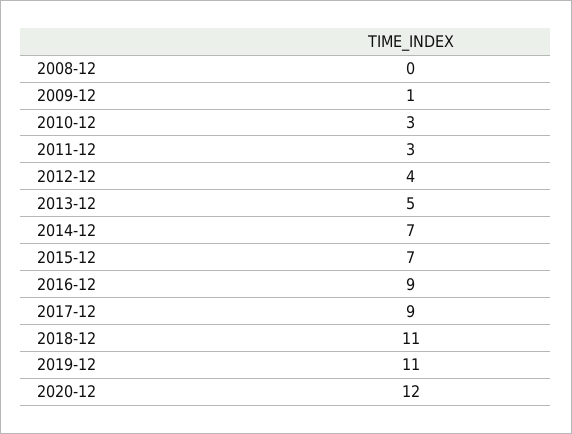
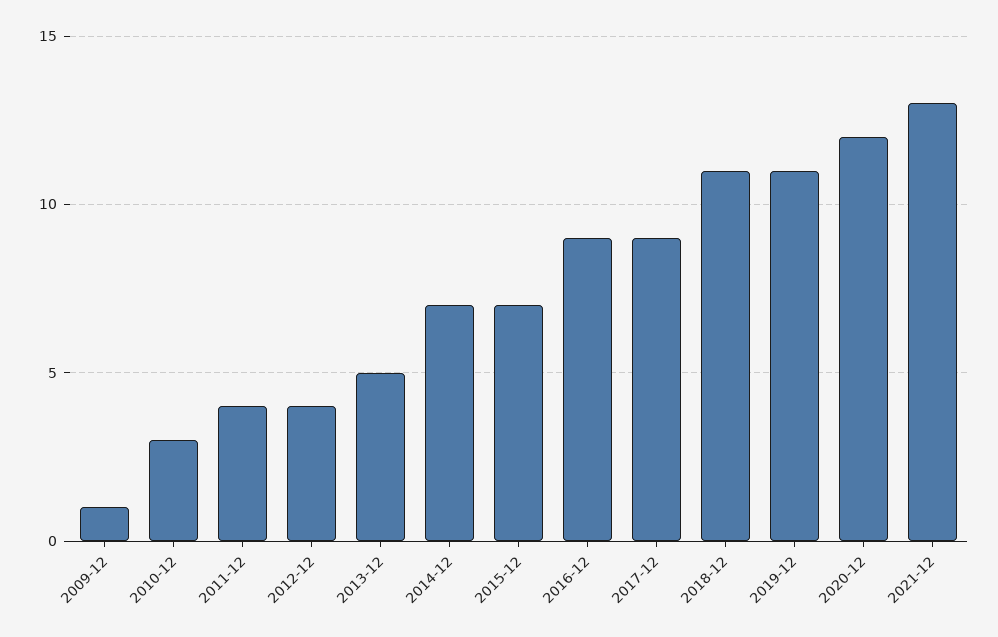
2008-12: 0 -> none
2011-12: 3 -> 4
2021-12: none -> 13

